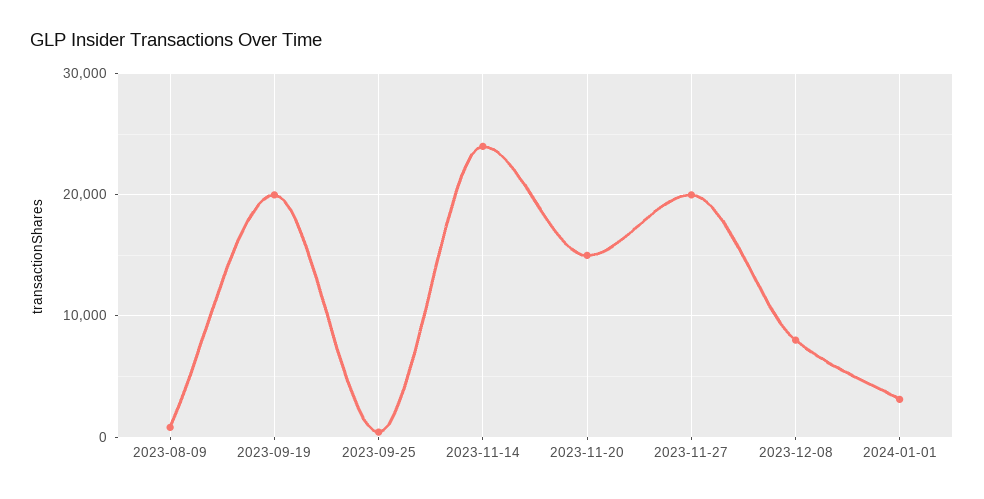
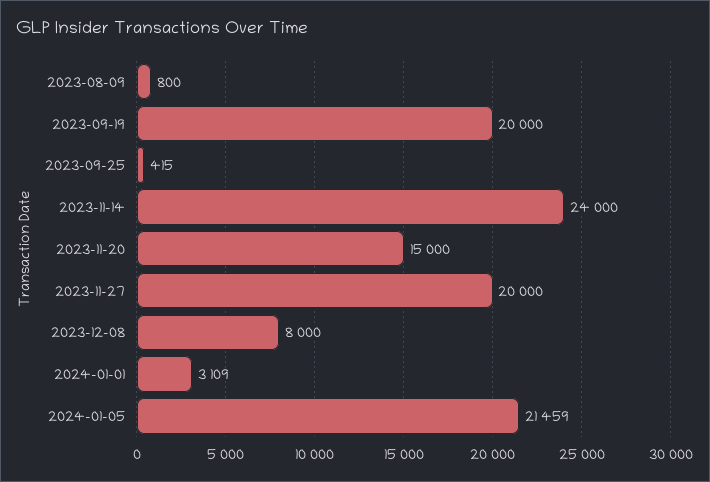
2024-01-05: none -> 21459

